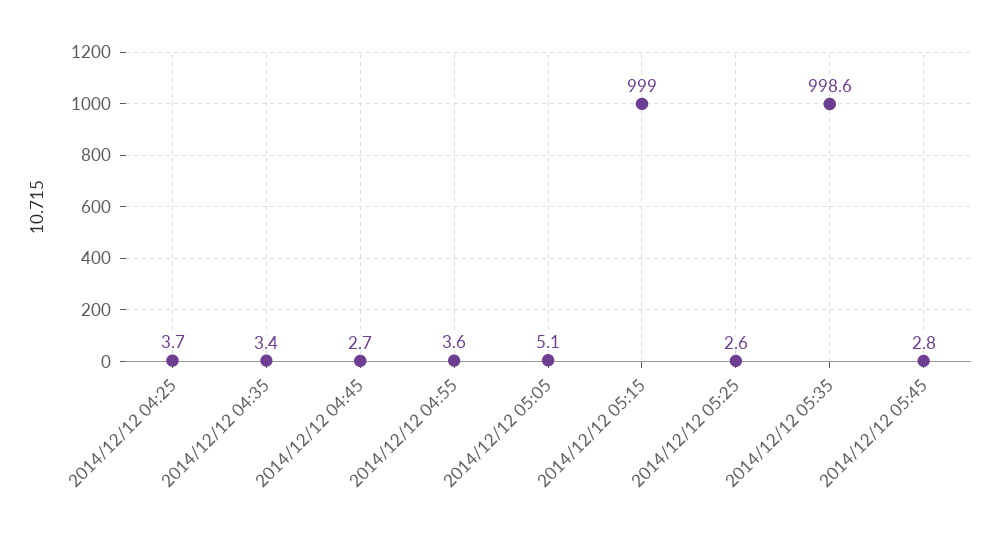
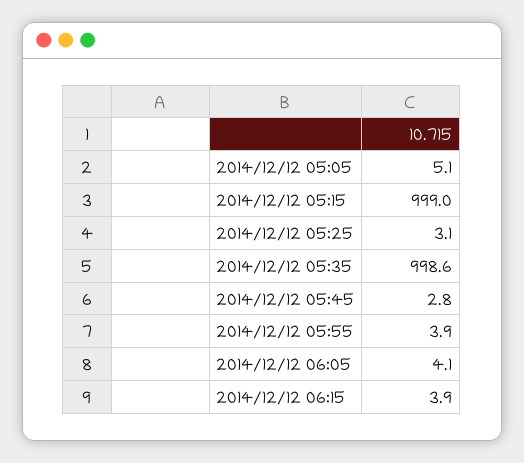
2014/12/12 04:25: 3.7 -> none
2014/12/12 04:35: 3.4 -> none
2014/12/12 04:45: 2.7 -> none
2014/12/12 04:55: 3.6 -> none
2014/12/12 05:25: 2.6 -> 3.1
2014/12/12 05:55: none -> 3.9
2014/12/12 06:05: none -> 4.1
2014/12/12 06:15: none -> 3.9

